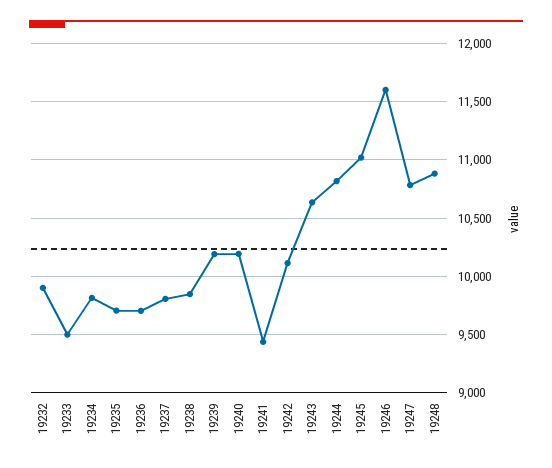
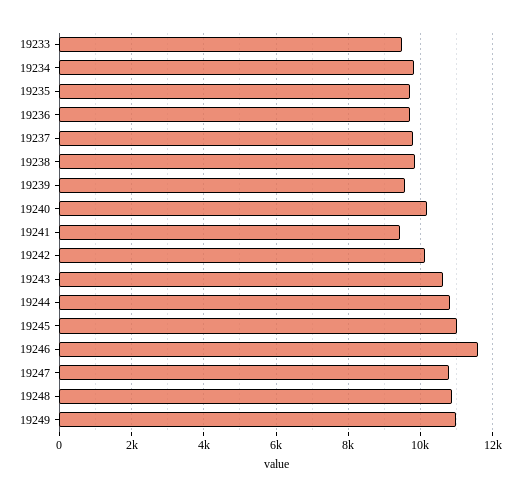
19232: 9900 -> none
19239: 10200 -> 9600
19249: none -> 11000

